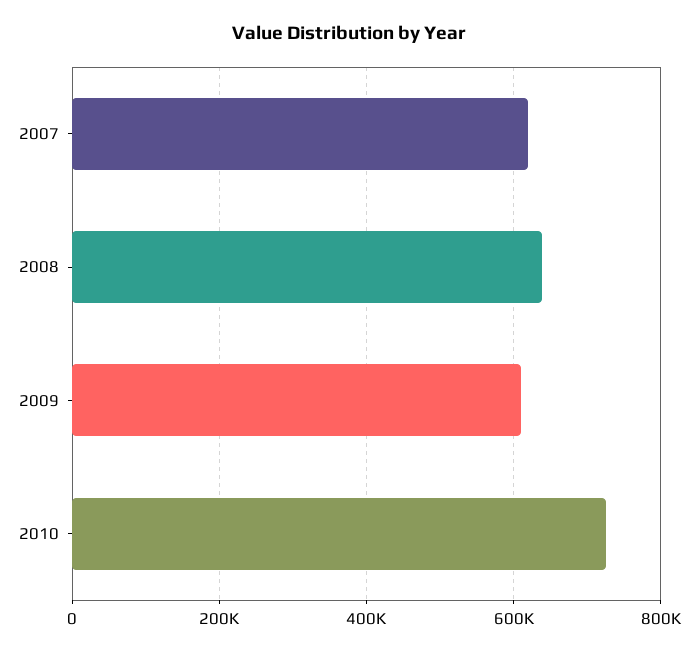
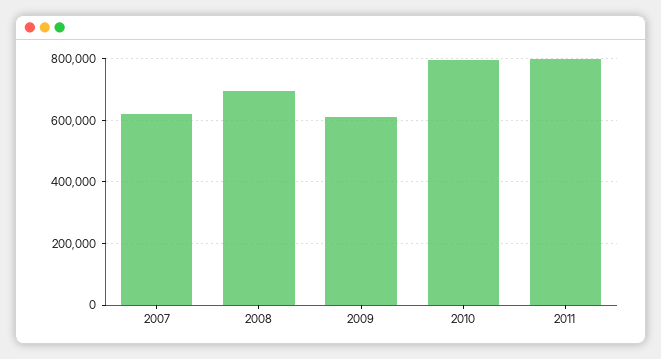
2008: 640000 -> 700000
2010: 720000 -> 800000
2011: none -> 800000

